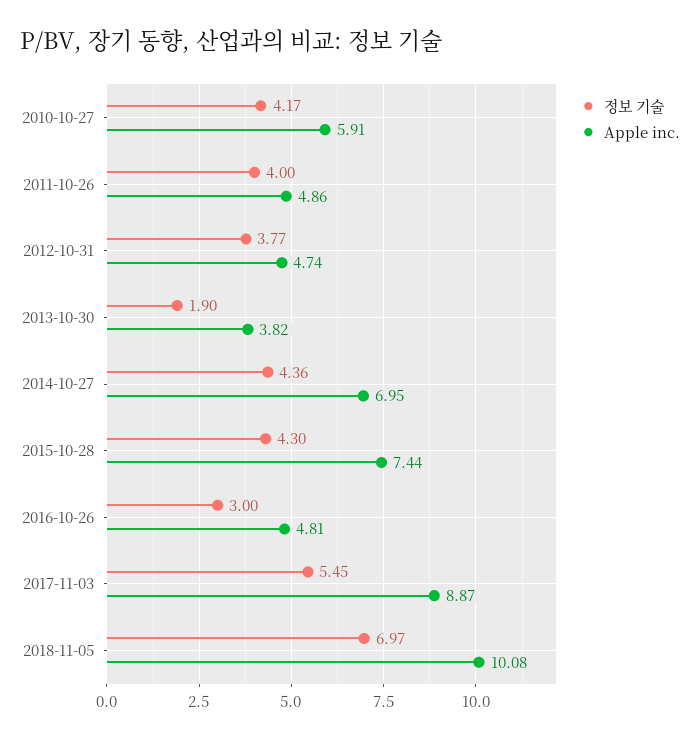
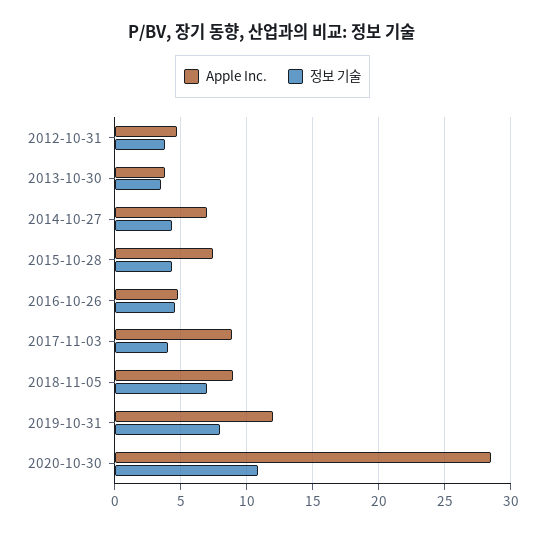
정보 기술, 2010-10-27: 4.17 -> none
Apple inc., 2010-10-27: 5.91 -> none
정보 기술, 2011-10-26: 4 -> none
Apple inc., 2011-10-26: 4.86 -> none
정보 기술, 2013-10-30: 1.9 -> 3.5
정보 기술, 2016-10-26: 3 -> 4.5
정보 기술, 2017-11-03: 5.45 -> 4
Apple inc., 2018-11-05: 10.08 -> 9
Apple inc., 2019-10-31: none -> 12
정보 기술, 2019-10-31: none -> 8
Apple inc., 2020-10-30: none -> 28.5
정보 기술, 2020-10-30: none -> 11

